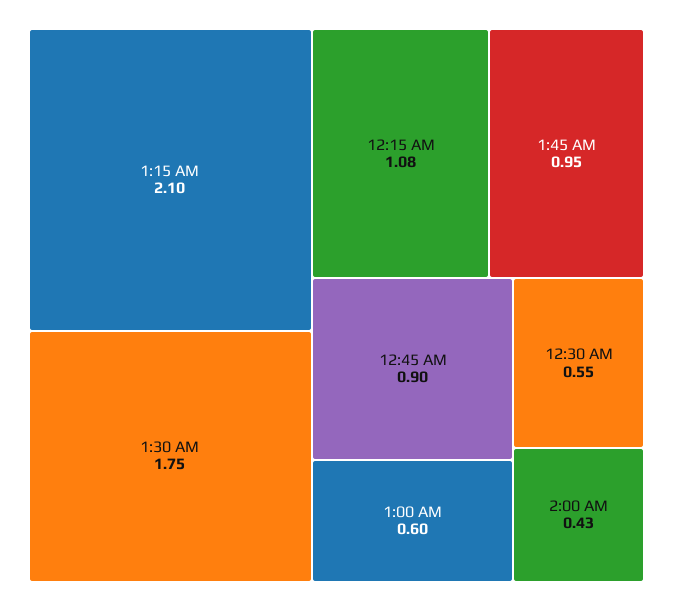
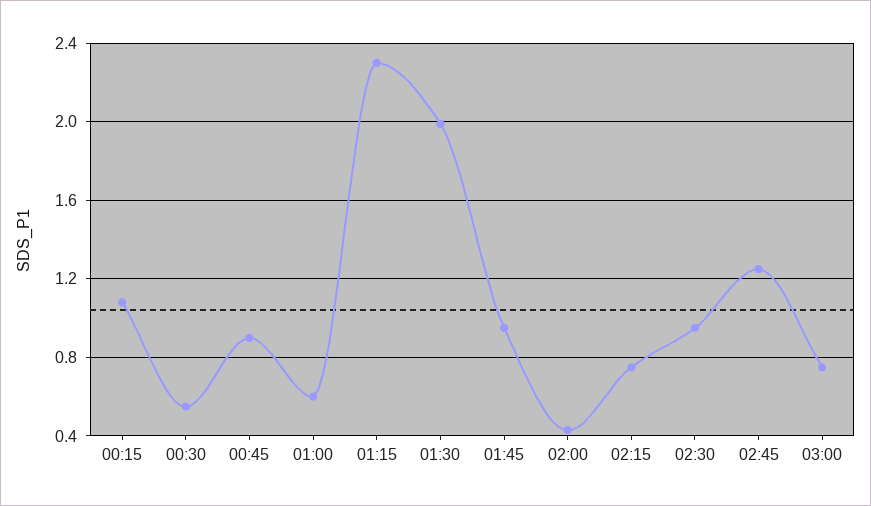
1:15 AM: 2.1 -> 2.3
1:30 AM: 1.75 -> 2
02:15: none -> 0.75
02:30: none -> 0.95
02:45: none -> 1.25
03:00: none -> 0.75

